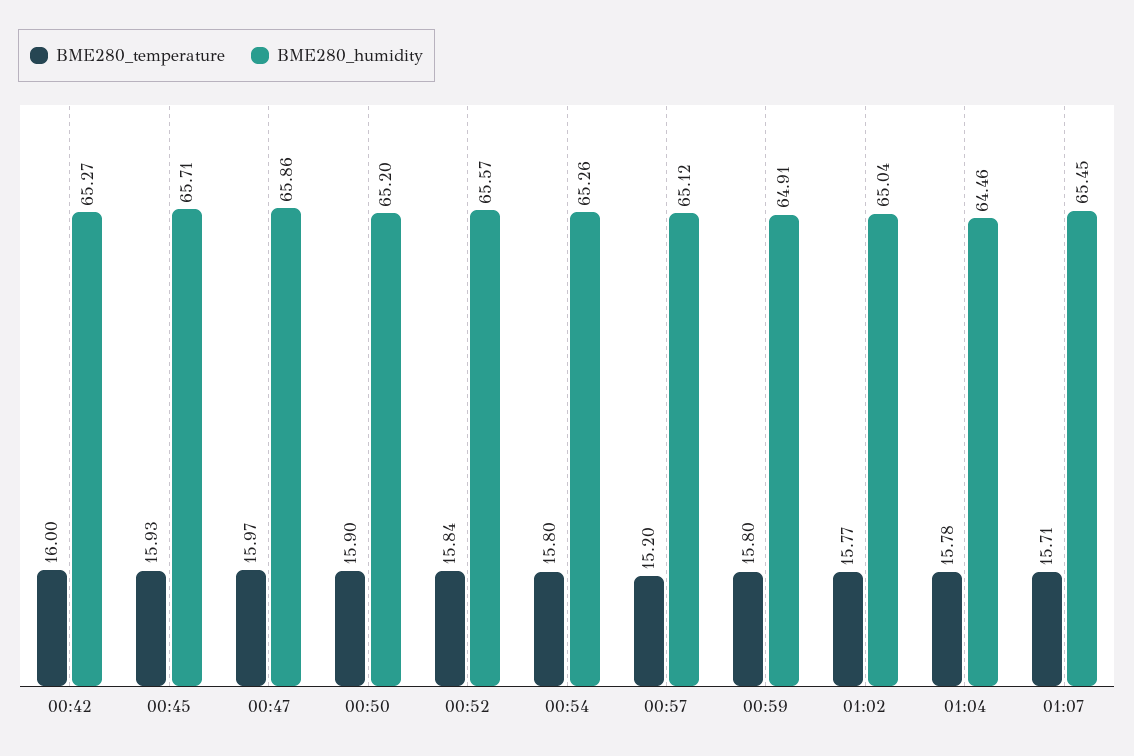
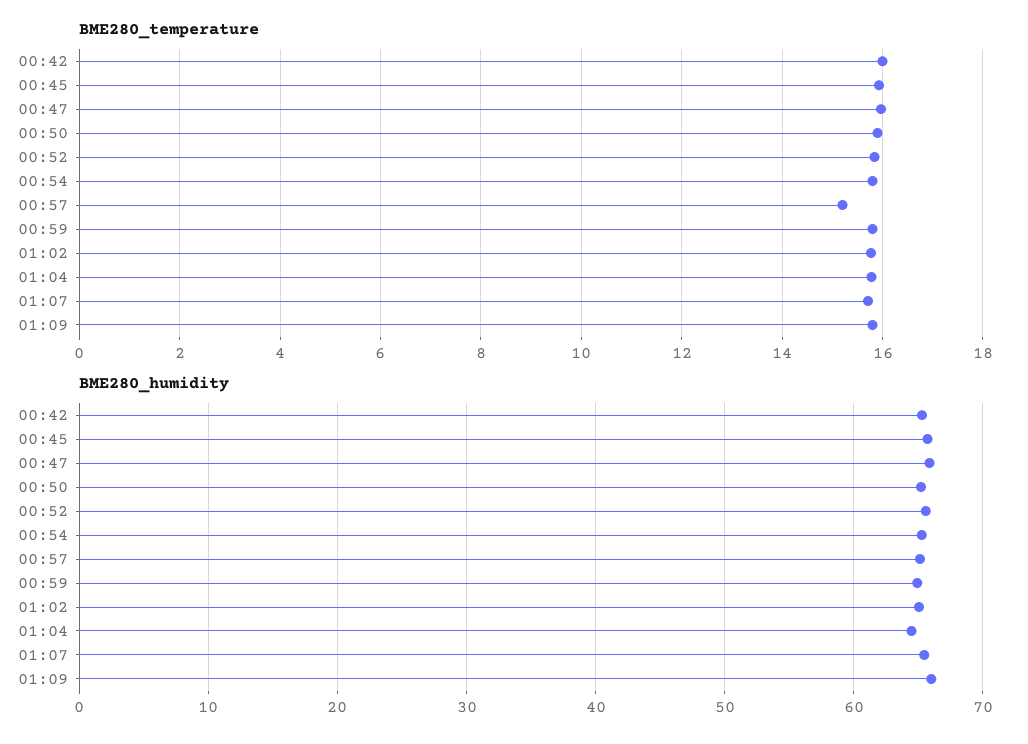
BME280_temperature, 01:09: none -> 15.8
BME280_humidity, 01:09: none -> 66

